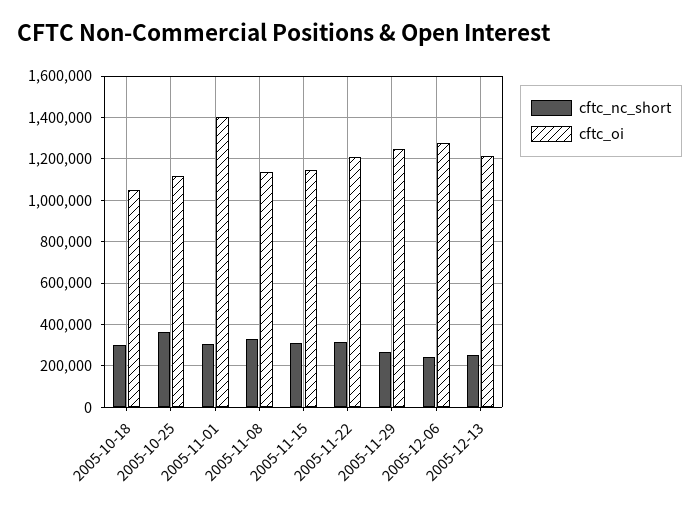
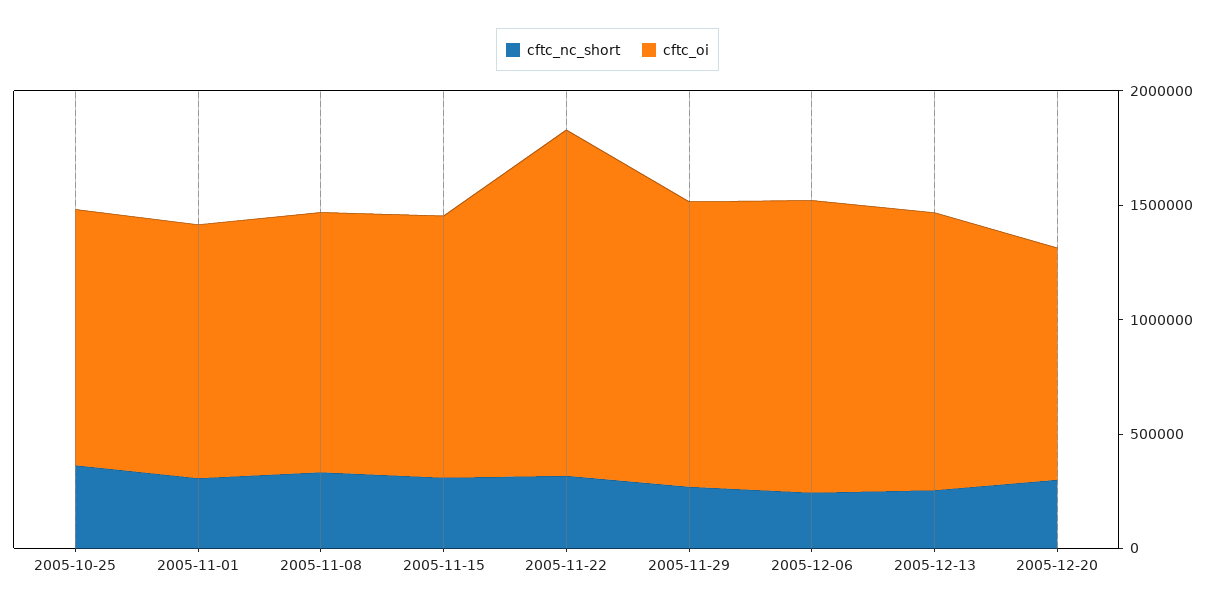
cftc_nc_short, 2005-10-18: 300000 -> none
cftc_oi, 2005-10-18: 1050000 -> none
cftc_oi, 2005-11-01: 1400000 -> 1100000
cftc_oi, 2005-11-22: 1200000 -> 1500000
cftc_nc_short, 2005-12-20: none -> 300000
cftc_oi, 2005-12-20: none -> 1000000

